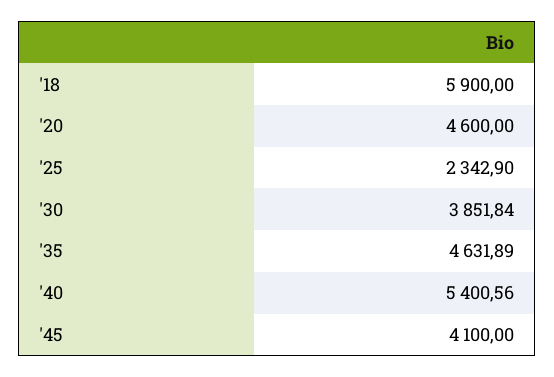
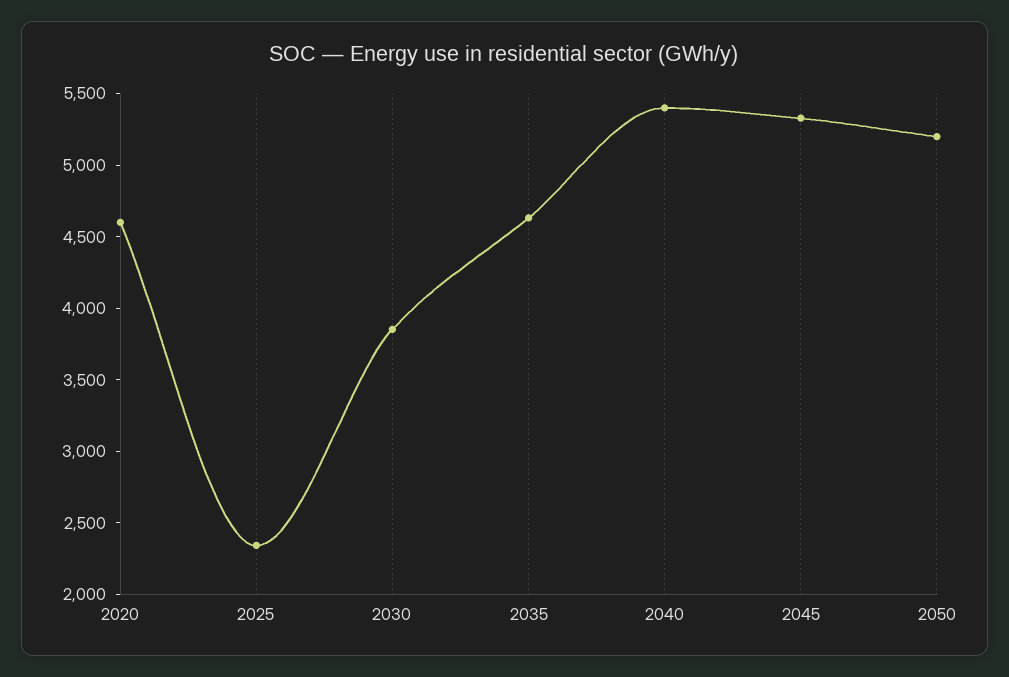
'18: 5900 -> none
'45: 4100 -> 5300
2050: none -> 5200

